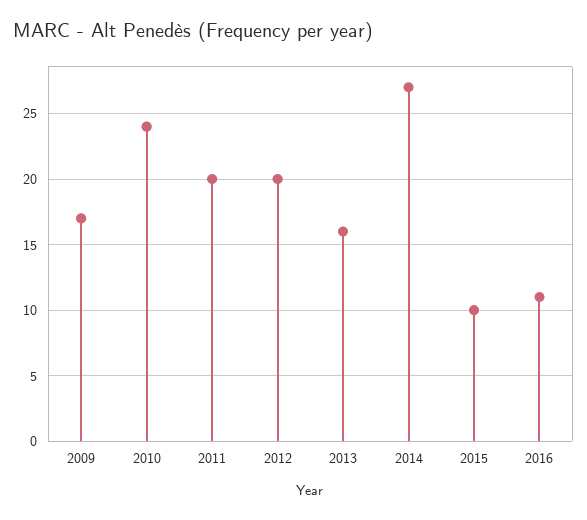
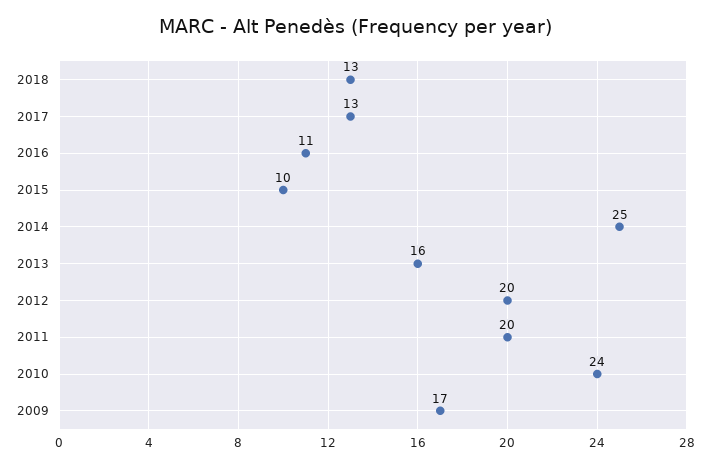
2014: 27 -> 25
2018: none -> 13
2017: none -> 13

